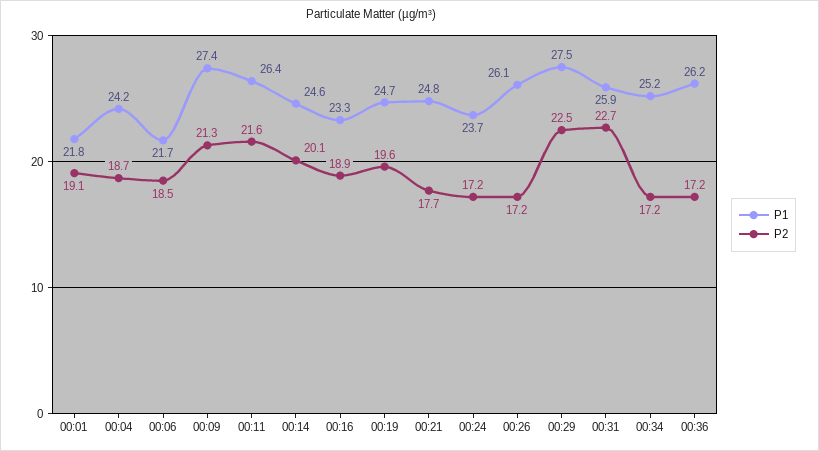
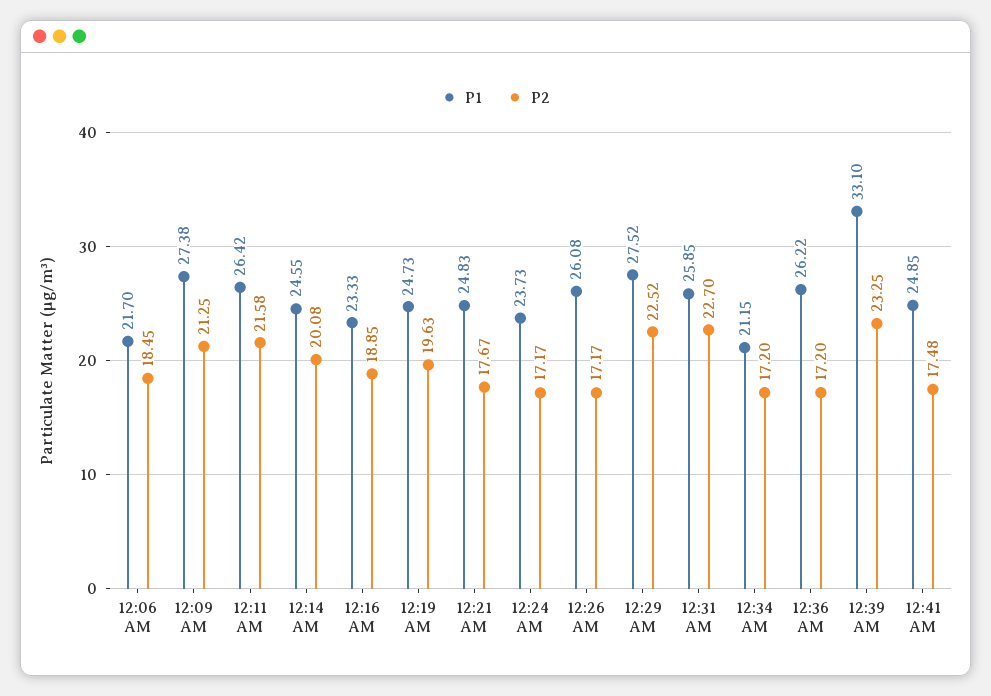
P1, 00:01: 21.8 -> none
P2, 00:01: 19.1 -> none
P1, 00:04: 24.2 -> none
P2, 00:04: 18.7 -> none
P1, 00:34: 25.2 -> 21.15
P1, 12:39 AM: none -> 33.1
P2, 12:39 AM: none -> 23.25
P1, 12:41 AM: none -> 24.85
P2, 12:41 AM: none -> 17.48

